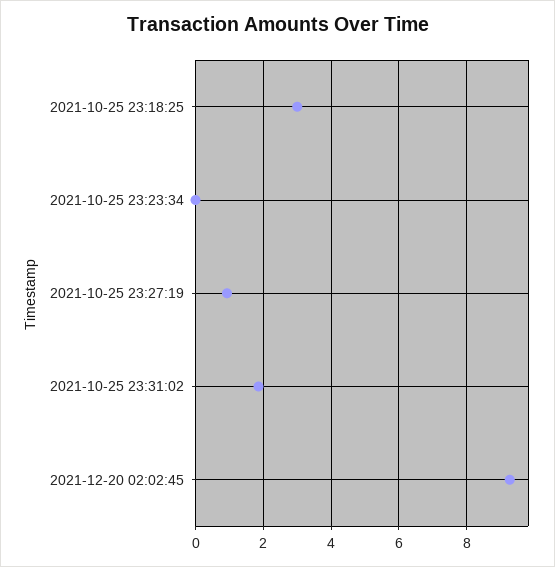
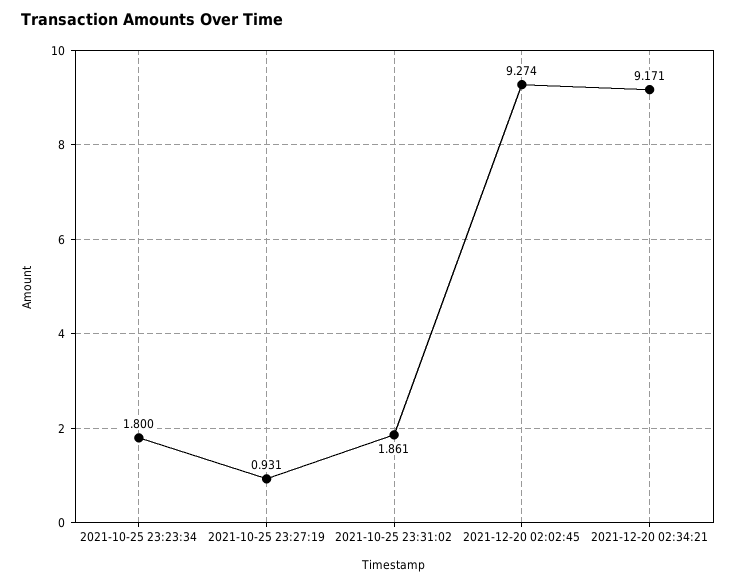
2021-10-25 23:18:25: 3 -> none
2021-10-25 23:23:34: 0 -> 1.8
2021-12-20 02:34:21: none -> 9.171

